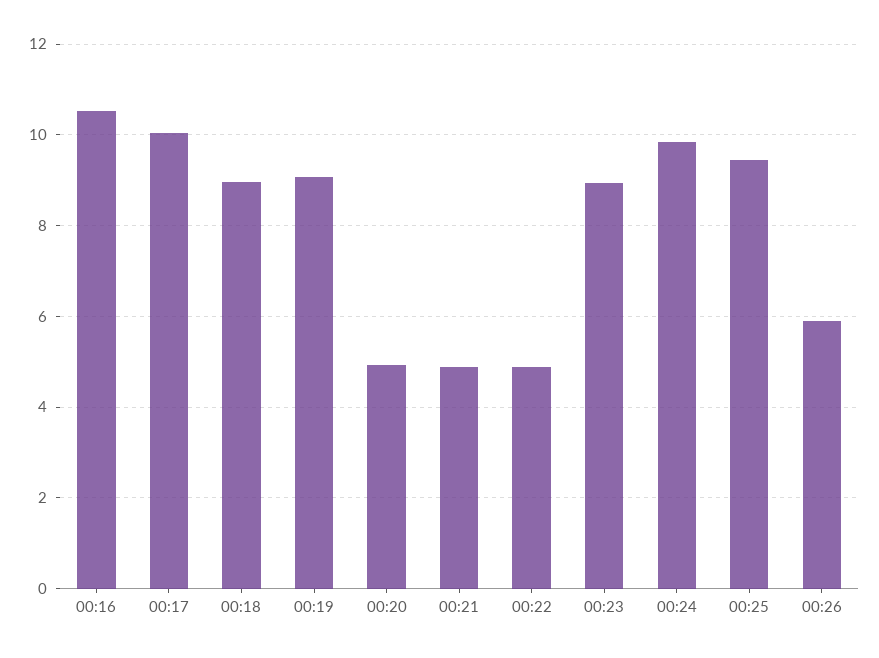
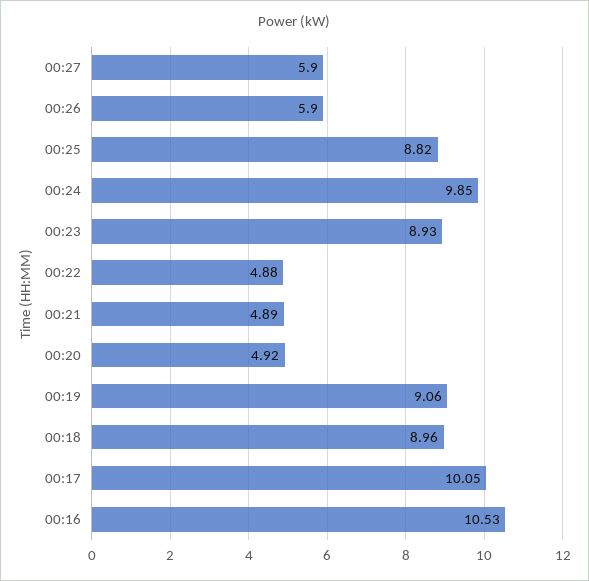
00:25: 9.4 -> 8.82
00:27: none -> 5.9

